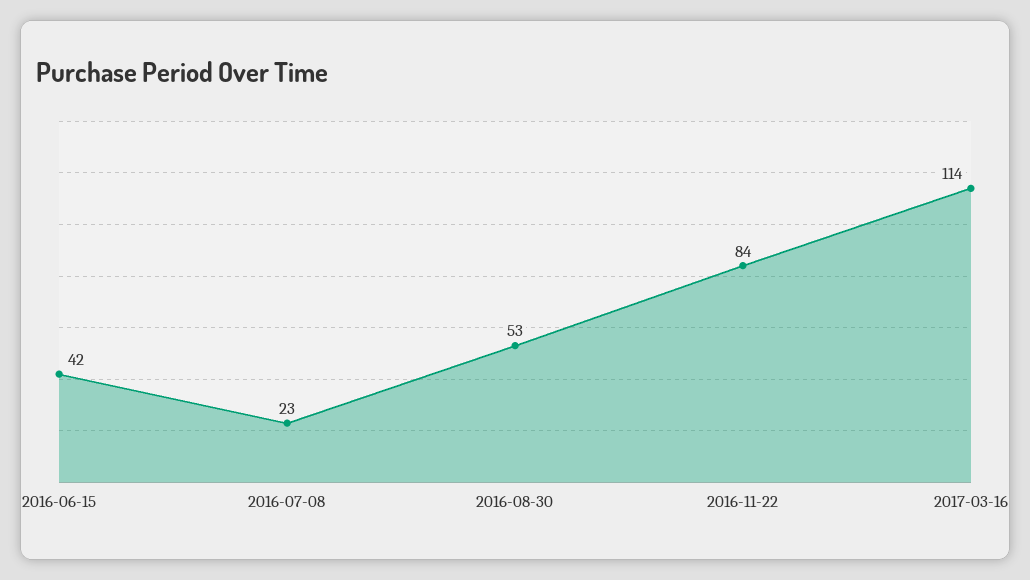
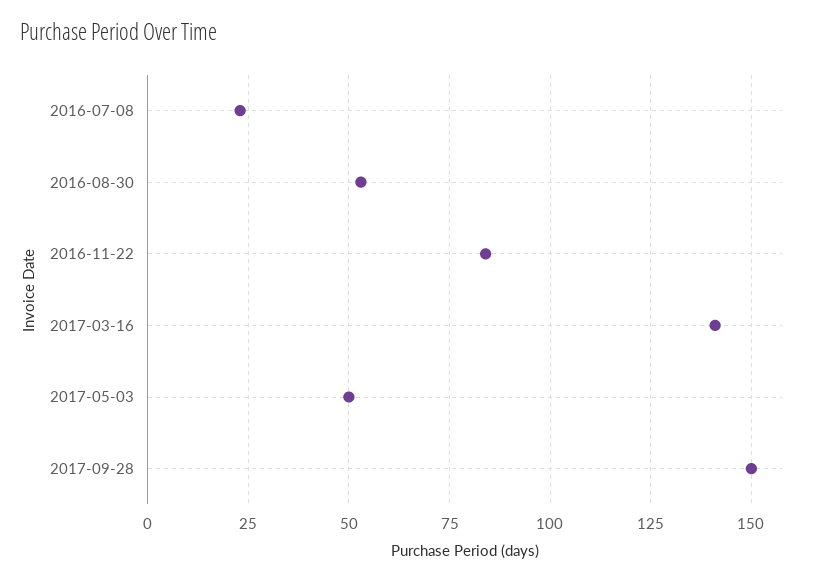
2016-06-15: 42 -> none
2017-03-16: 114 -> 140
2017-05-03: none -> 50
2017-09-28: none -> 150

